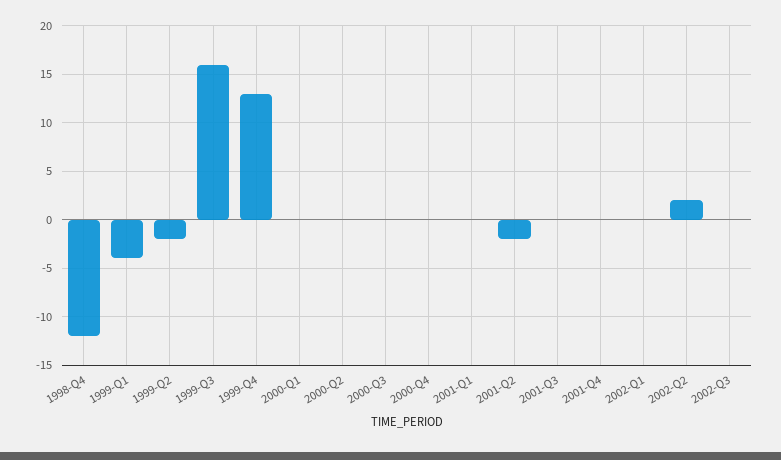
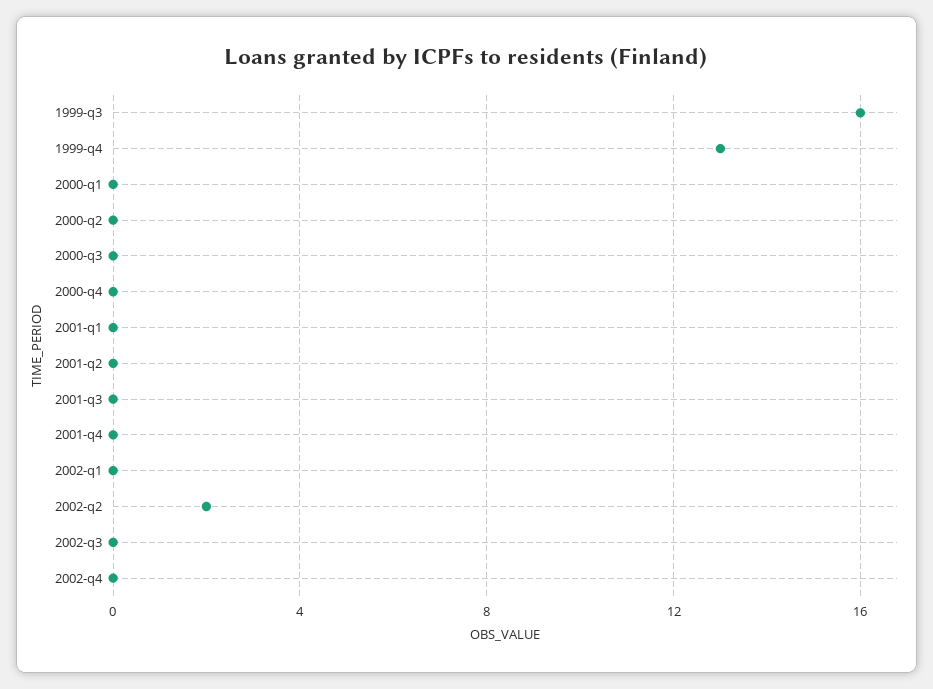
1998-Q4: -12 -> none
1999-Q1: -4 -> none
1999-Q2: -2 -> none
2001-Q2: -2 -> 0
2002-q4: none -> 0

